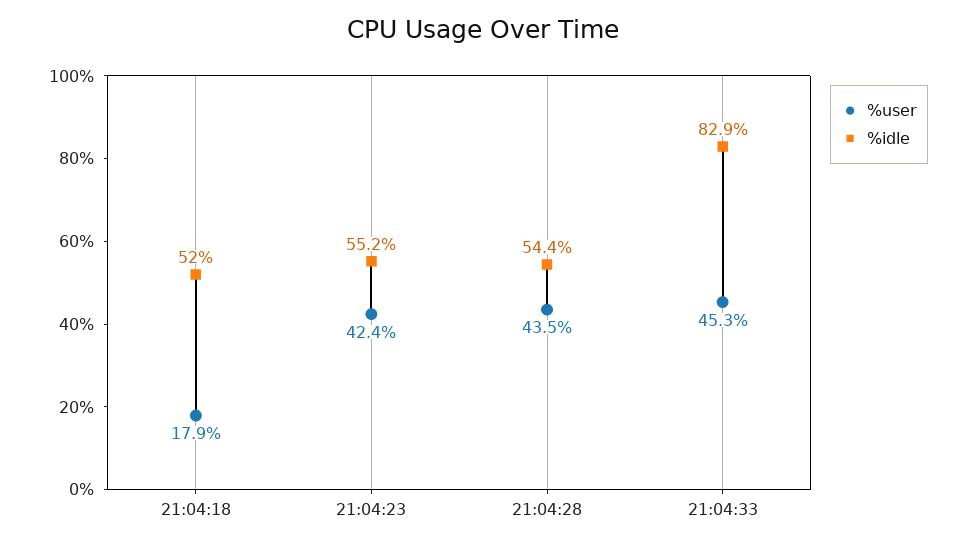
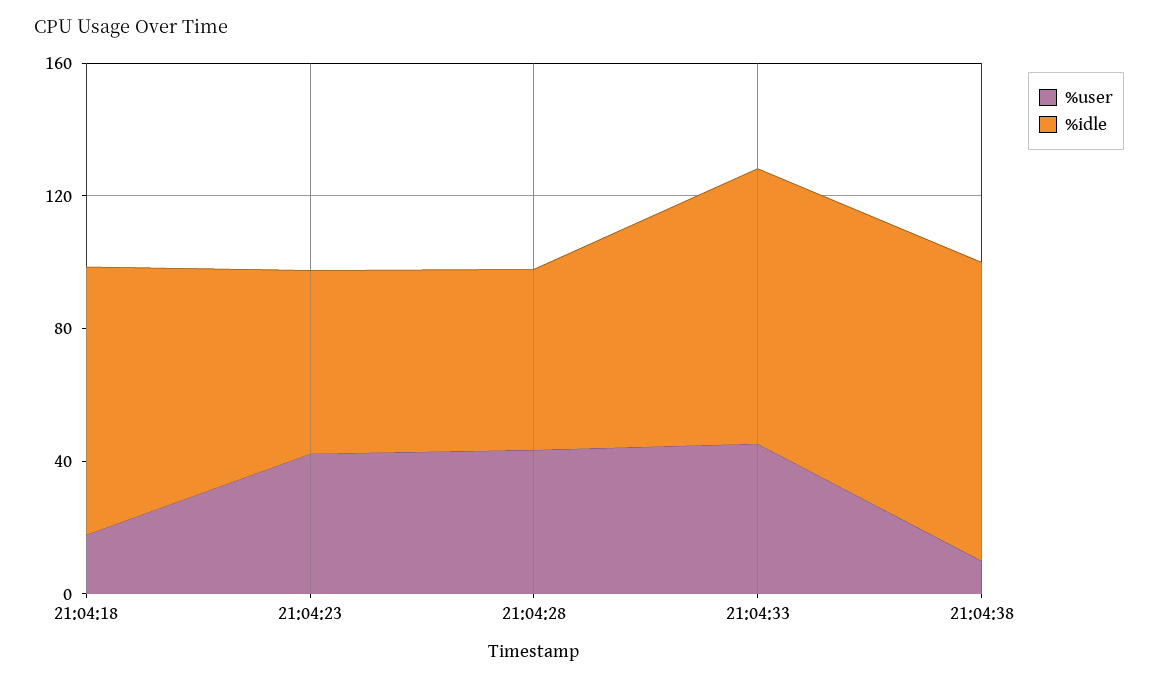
%idle, 21:04:18: 52 -> 80
%user, 21:04:38: none -> 10
%idle, 21:04:38: none -> 90

